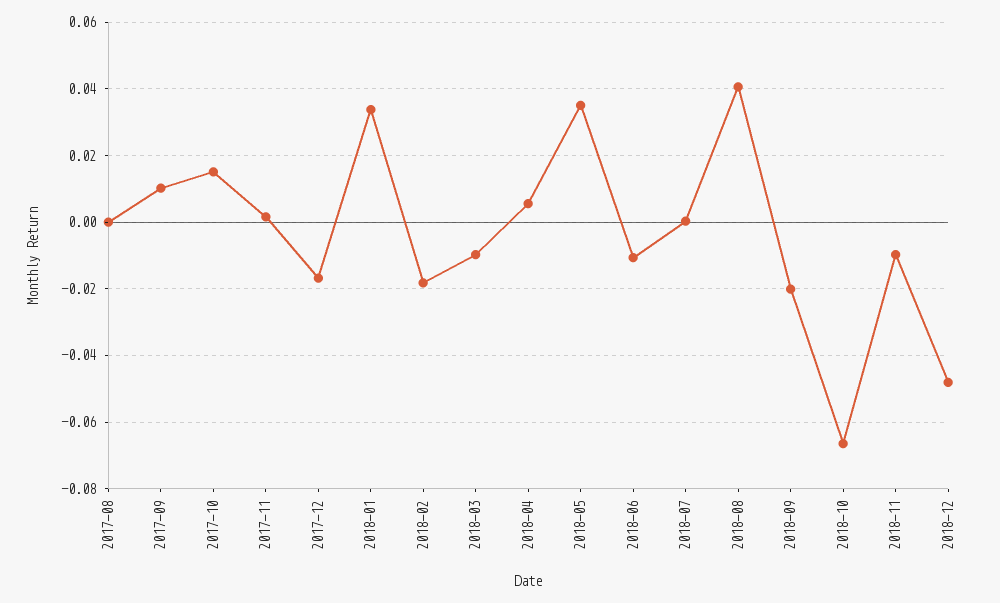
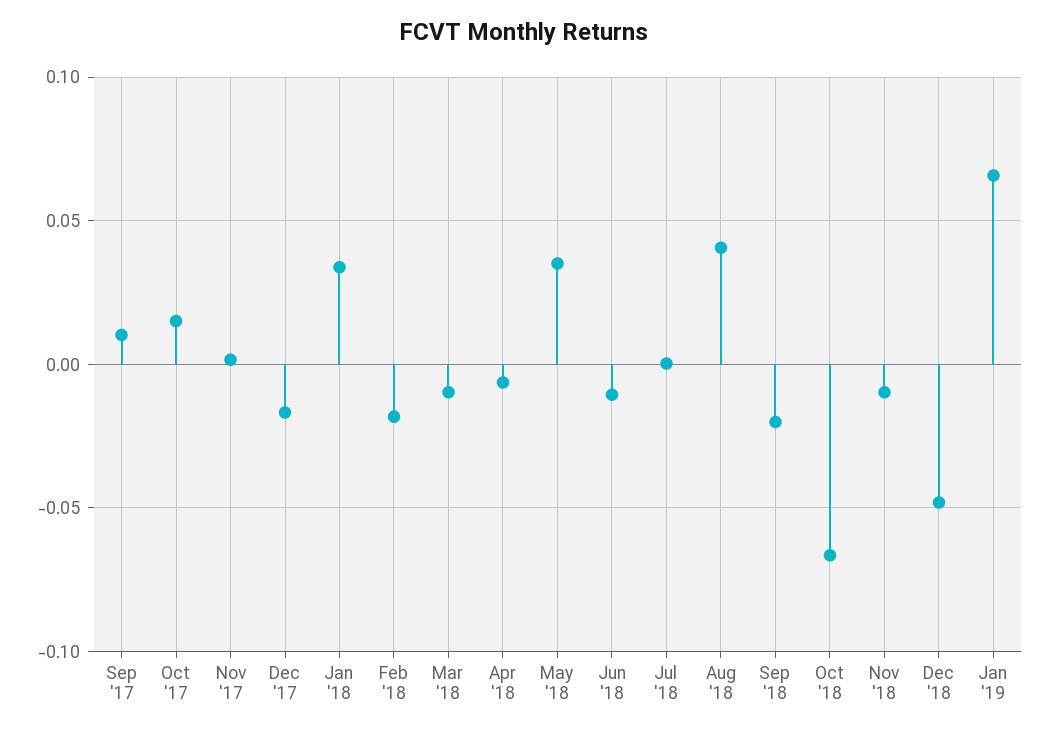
2017-08: 0 -> none
2018-04: 0.006 -> -0.005
Jan '19: none -> 0.065

